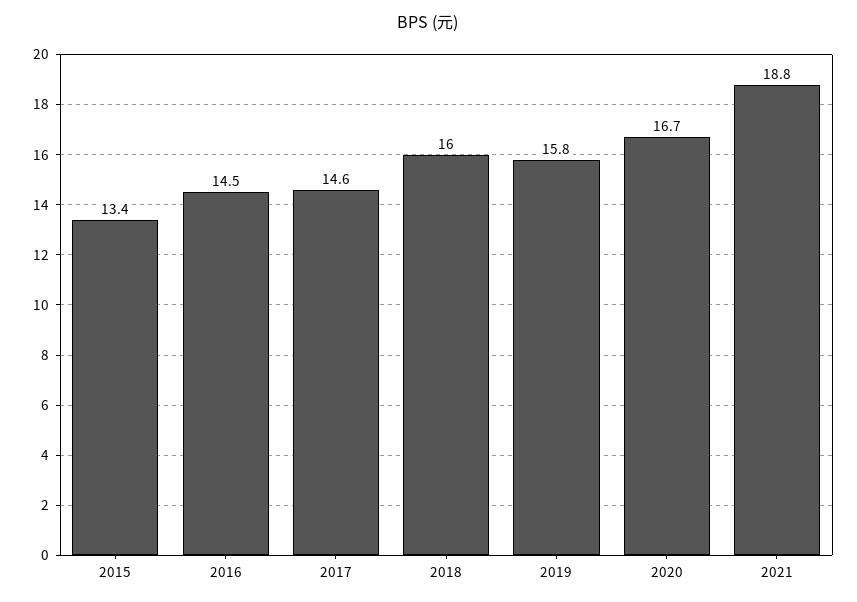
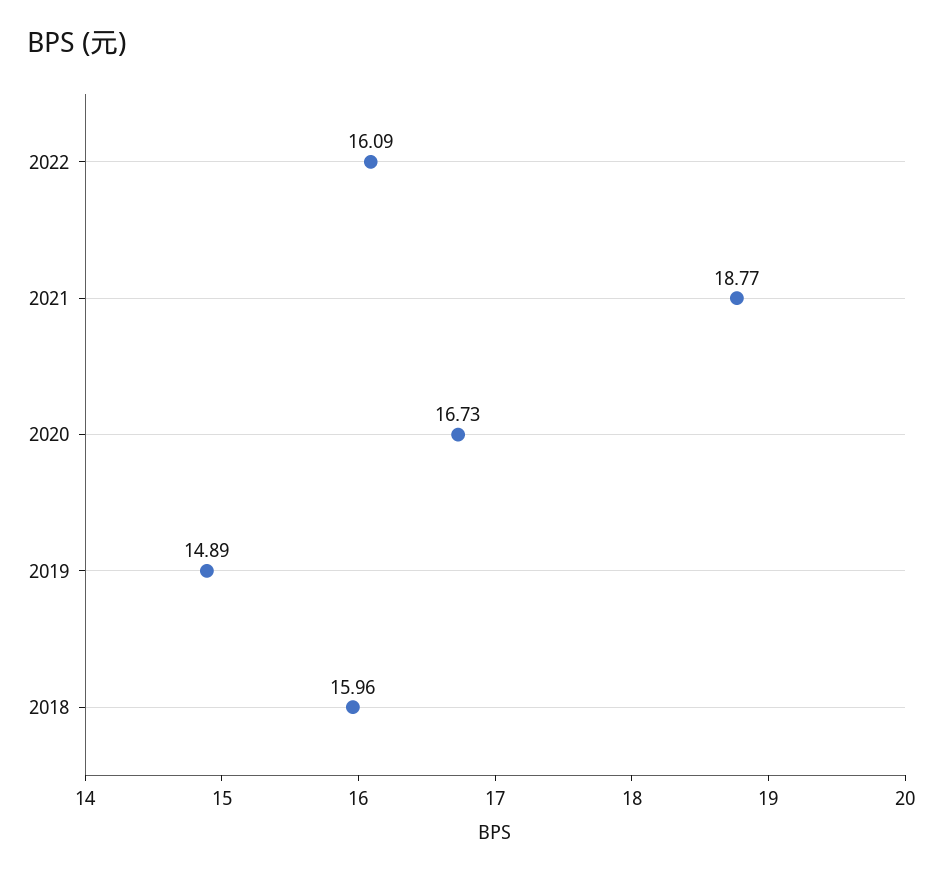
2015: 13.4 -> none
2016: 14.5 -> none
2017: 14.6 -> none
2019: 15.8 -> 14.89
2022: none -> 16.09

